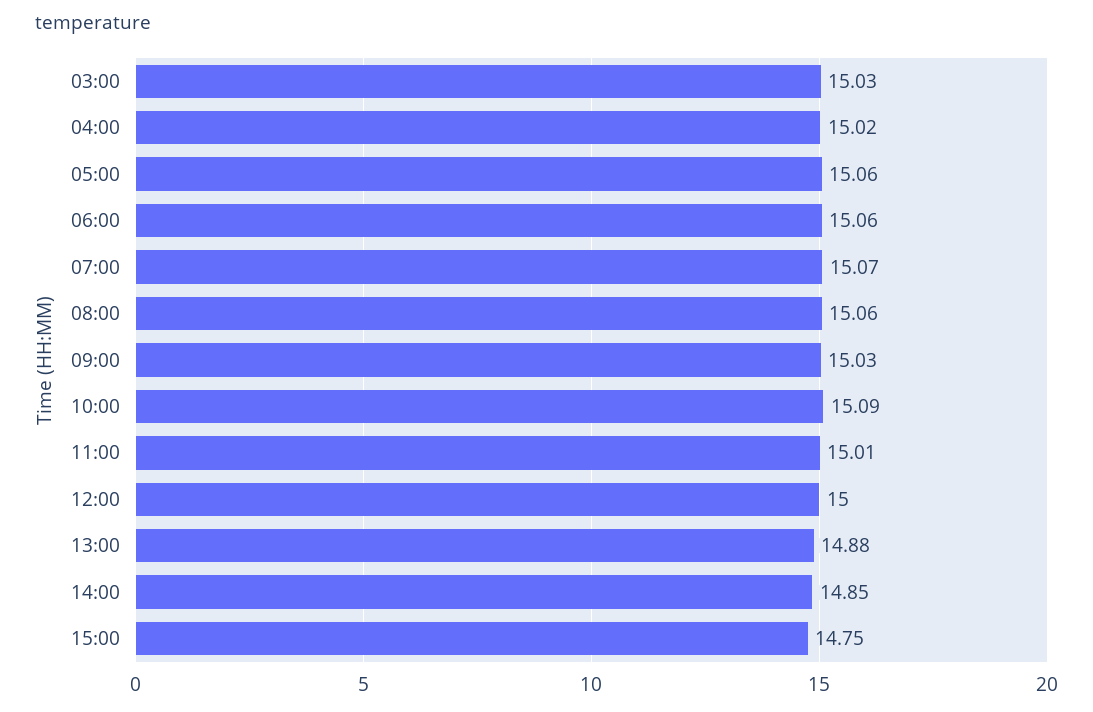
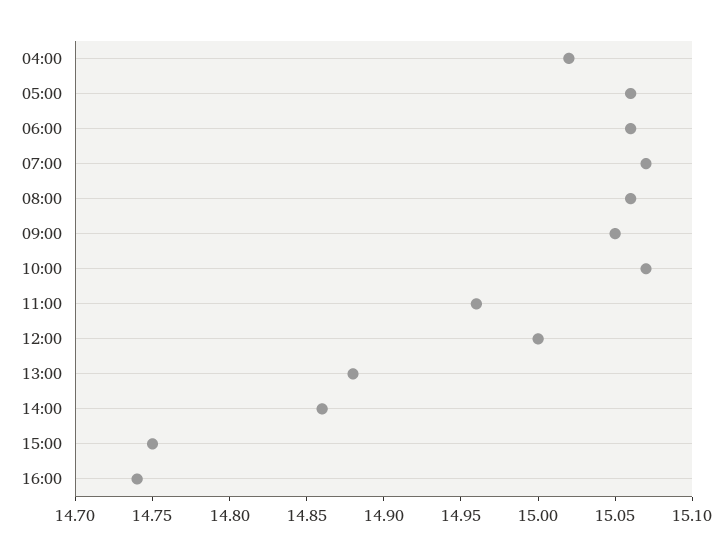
03:00: 15.03 -> none
09:00: 15.03 -> 15.05
10:00: 15.09 -> 15.07
11:00: 15.01 -> 14.96
14:00: 14.85 -> 14.86
16:00: none -> 14.74

